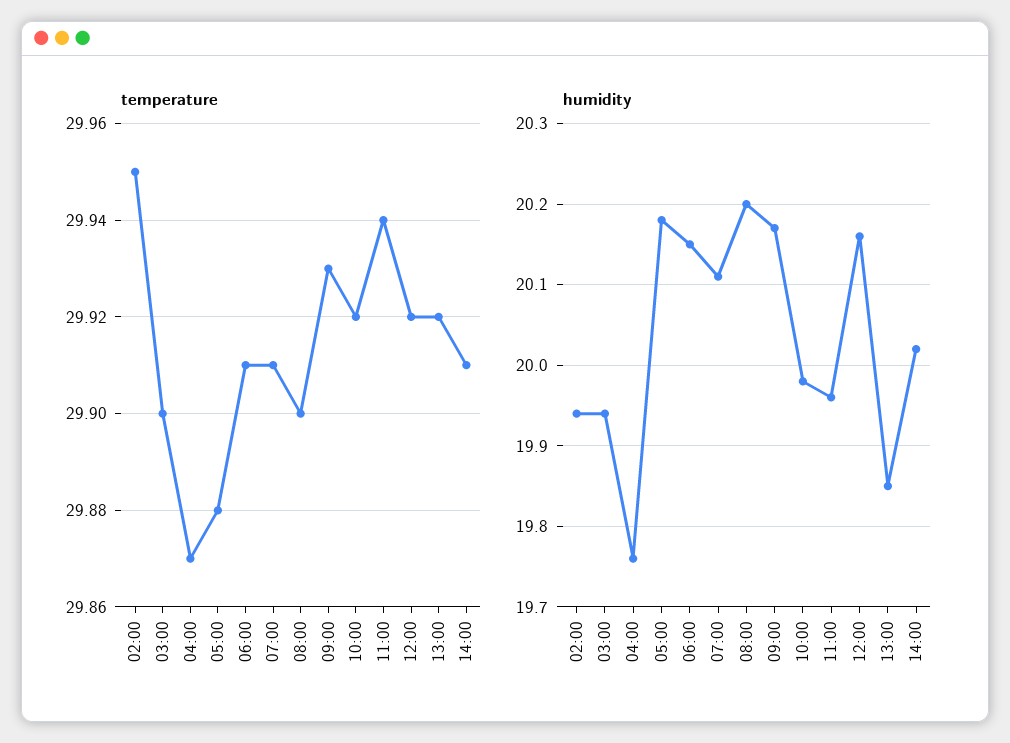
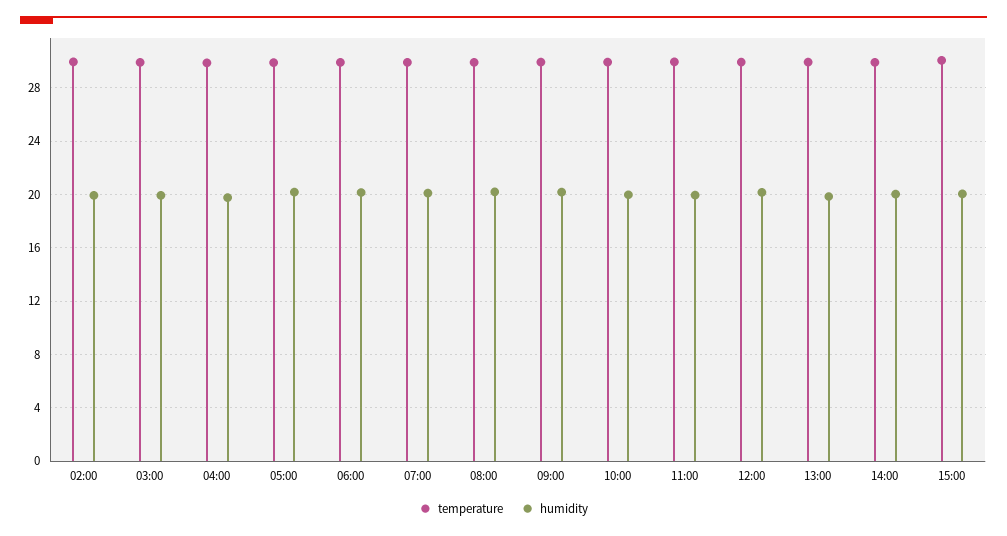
temperature, 15:00: none -> 30
humidity, 15:00: none -> 20

